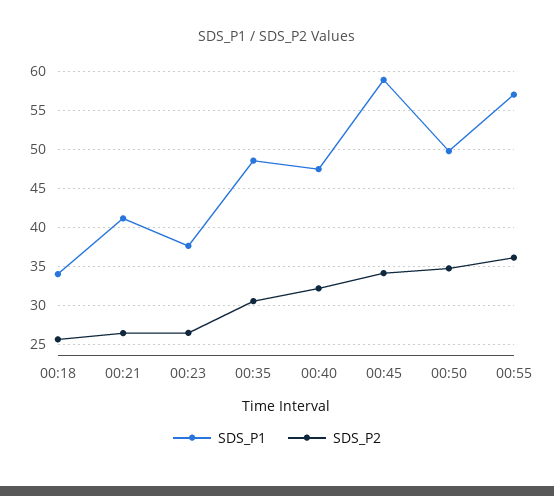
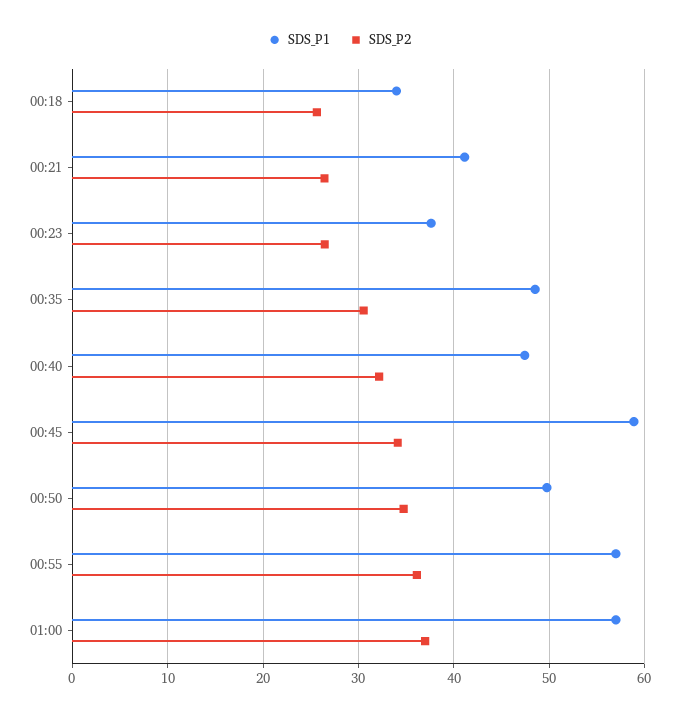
SDS_P1, 01:00: none -> 57
SDS_P2, 01:00: none -> 37

